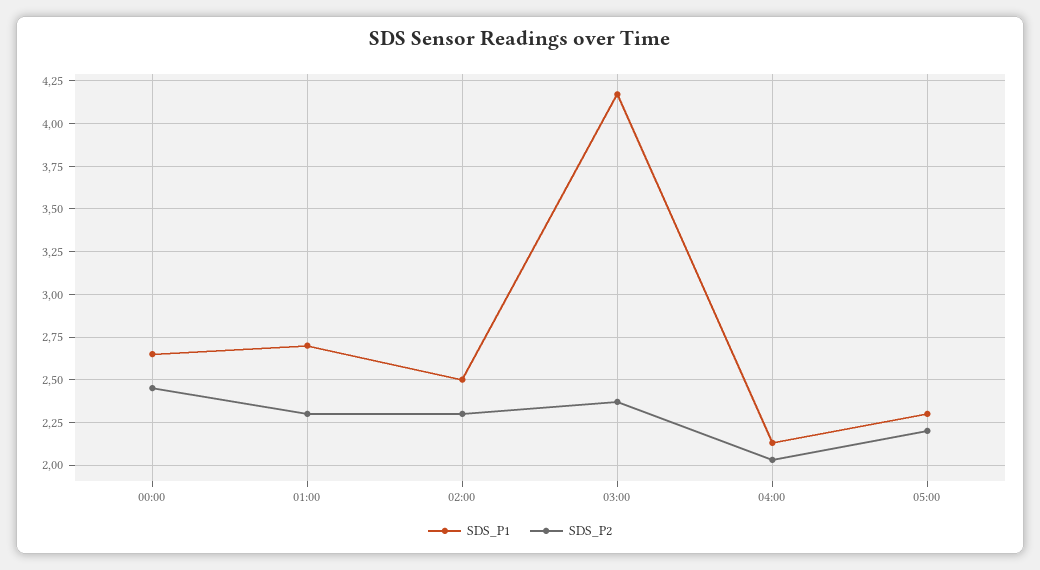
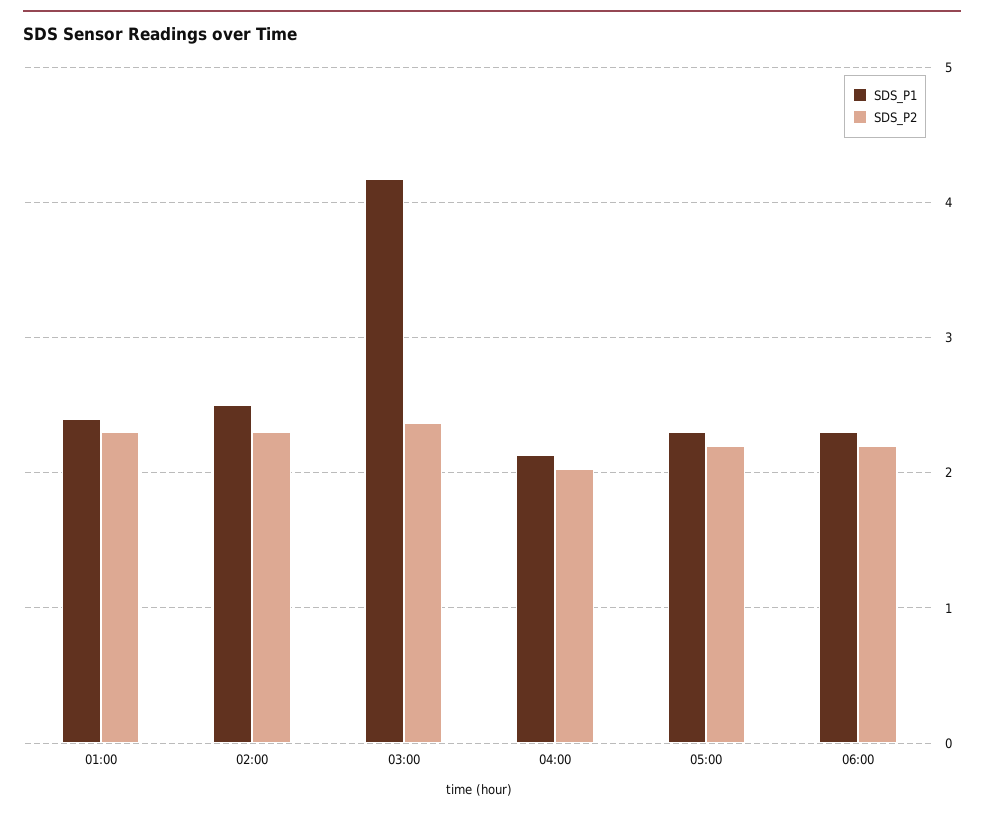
SDS_P1, 00:00: 2.65 -> none
SDS_P2, 00:00: 2.45 -> none
SDS_P1, 01:00: 2.7 -> 2.4
SDS_P1, 06:00: none -> 2.3
SDS_P2, 06:00: none -> 2.2

